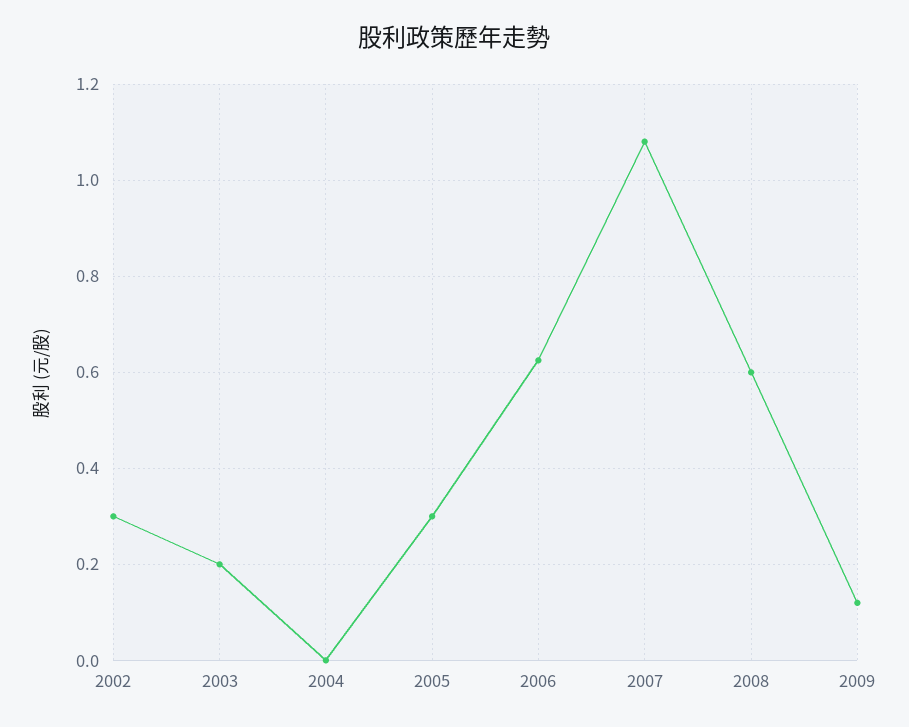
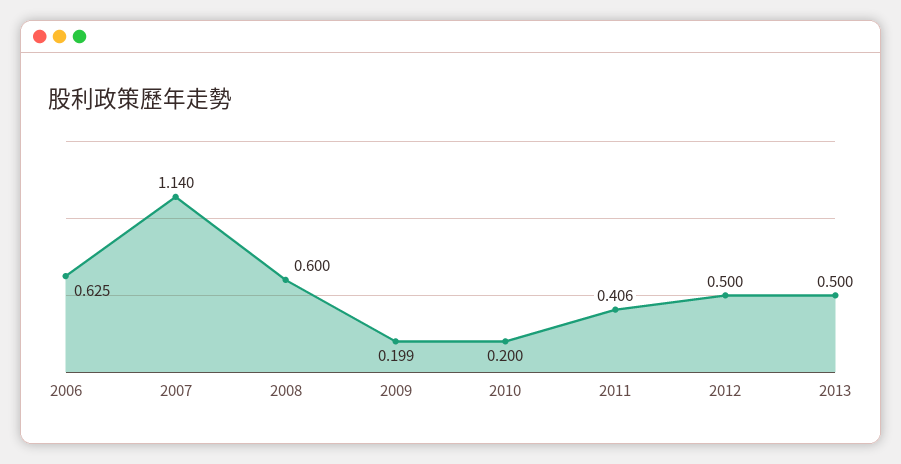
2002: 0.3 -> none
2003: 0.2 -> none
2004: 0 -> none
2005: 0.3 -> none
2007: 1.08 -> 1.14
2009: 0.12 -> 0.199
2010: none -> 0.2
2011: none -> 0.406
2012: none -> 0.5
2013: none -> 0.5

